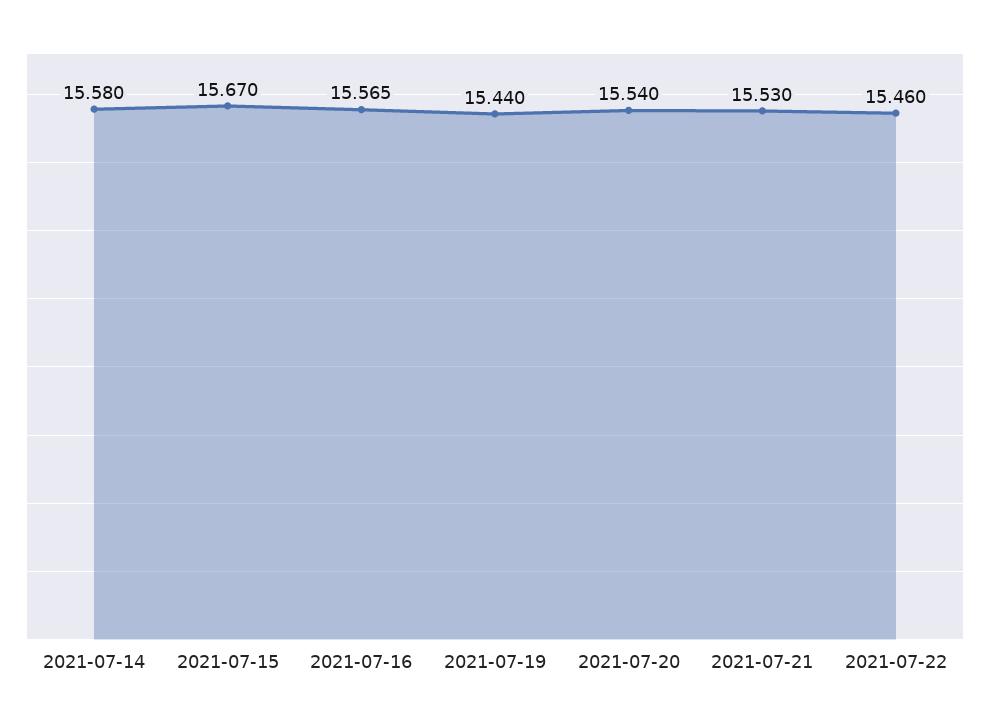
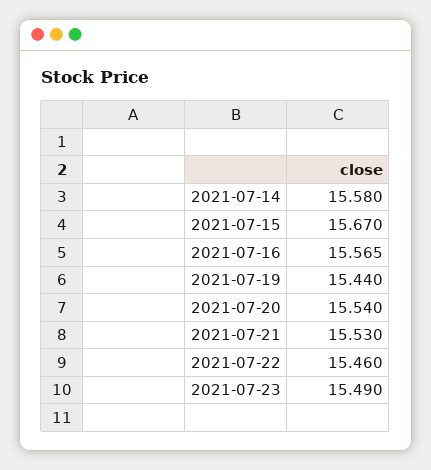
2021-07-23: none -> 15.49

